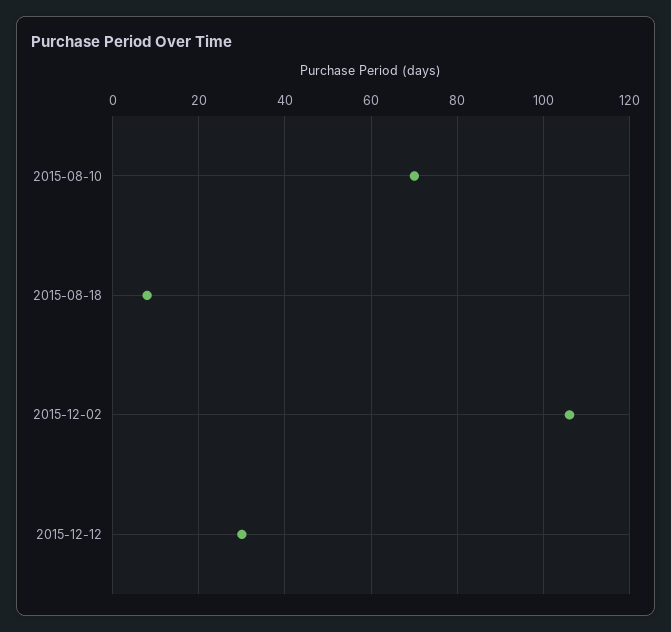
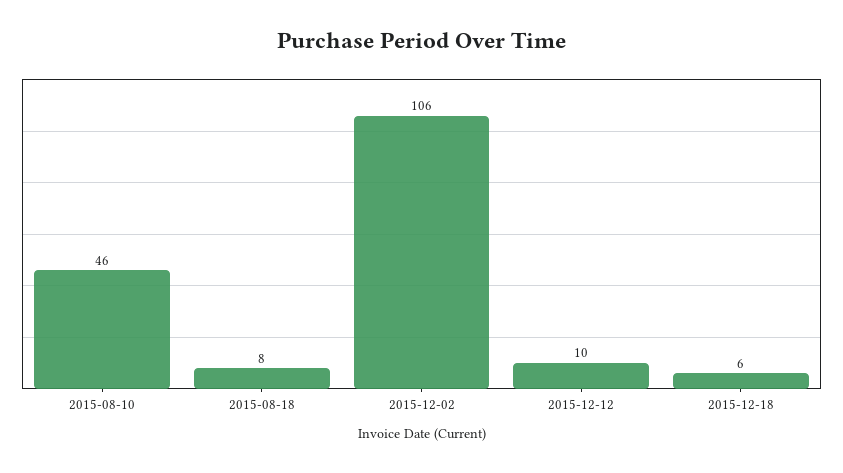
2015-08-10: 70 -> 46
2015-12-12: 30 -> 10
2015-12-18: none -> 6

